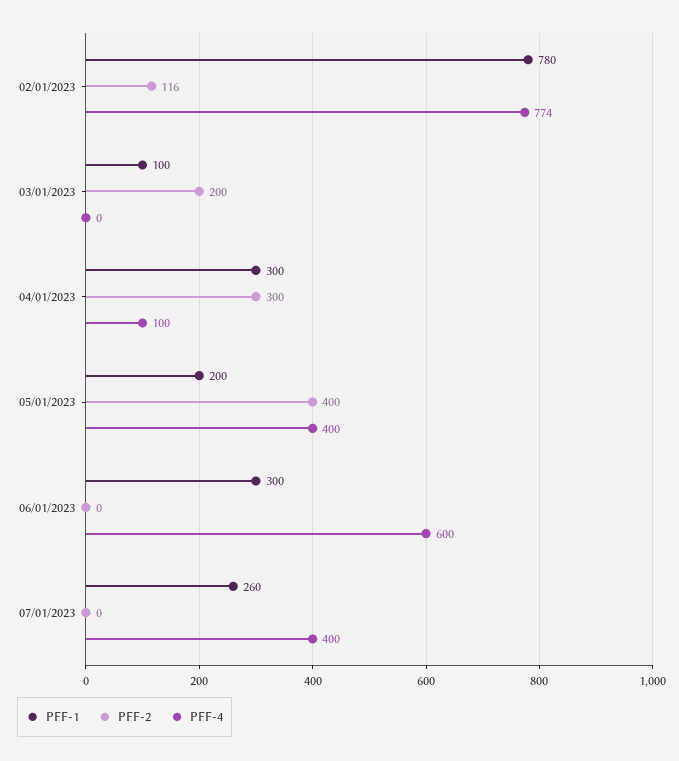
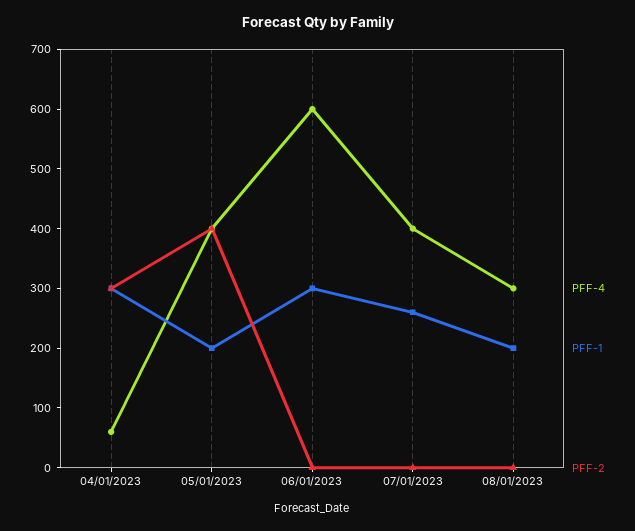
PFF-1, 02/01/2023: 780 -> none
PFF-2, 02/01/2023: 116 -> none
PFF-4, 02/01/2023: 774 -> none
PFF-1, 03/01/2023: 100 -> none
PFF-2, 03/01/2023: 200 -> none
PFF-4, 03/01/2023: 0 -> none
PFF-4, 04/01/2023: 100 -> 60
PFF-4, 08/01/2023: none -> 300
PFF-1, 08/01/2023: none -> 200
PFF-2, 08/01/2023: none -> 0

